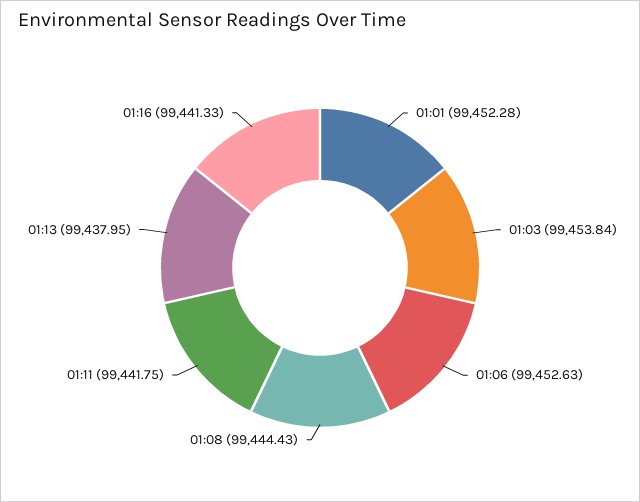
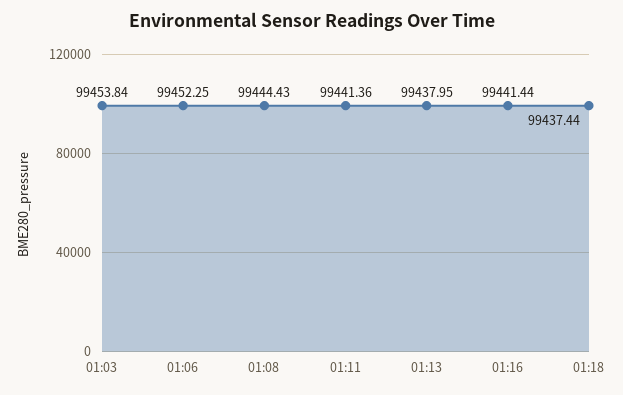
01:01: 99452.28 -> none
01:06: 99452.63 -> 99452.25
01:11: 99441.75 -> 99441.36
01:16: 99441.33 -> 99441.44
01:18: none -> 99437.44

